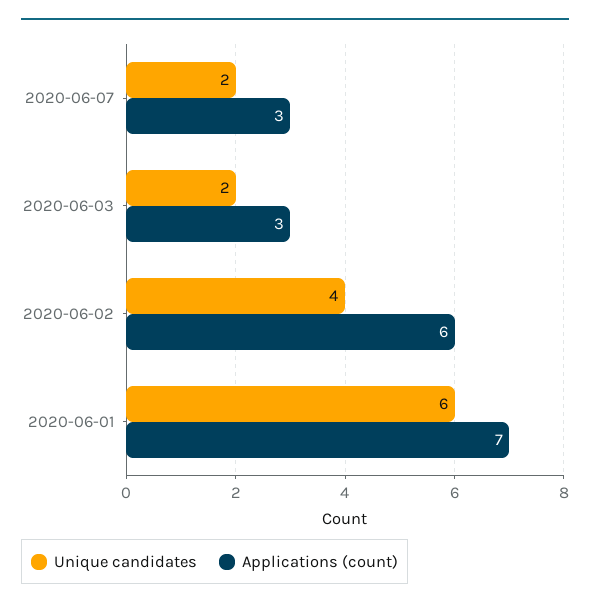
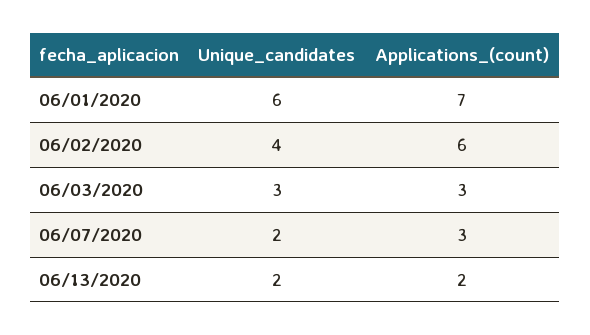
Unique candidates, 2020-06-03: 2 -> 3
Unique candidates, 06/13/2020: none -> 2
Applications (count), 06/13/2020: none -> 2

